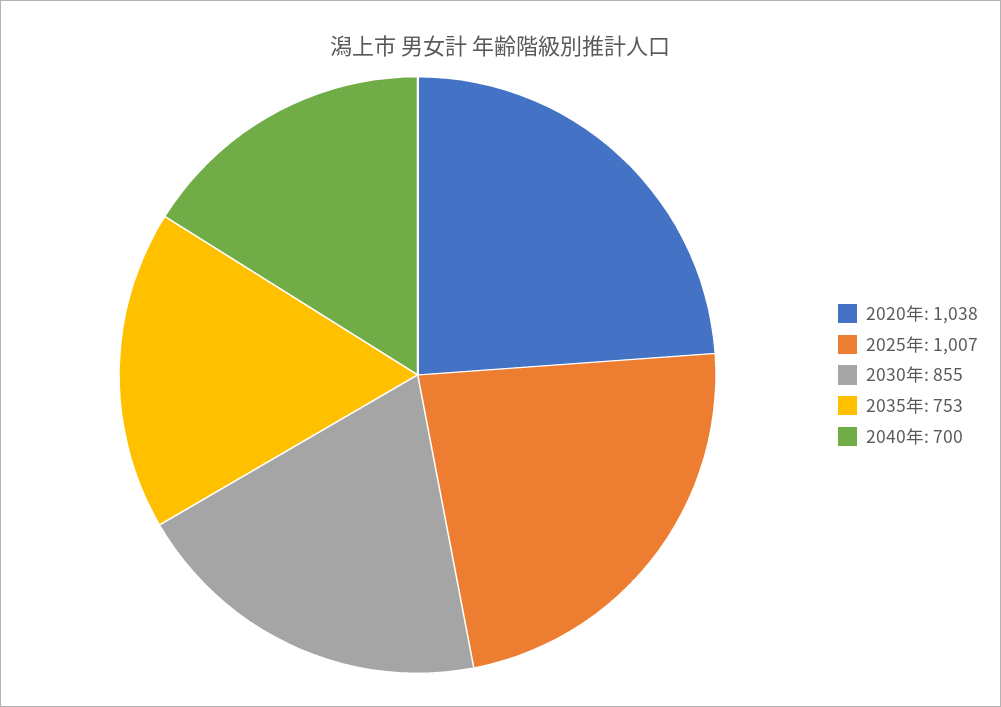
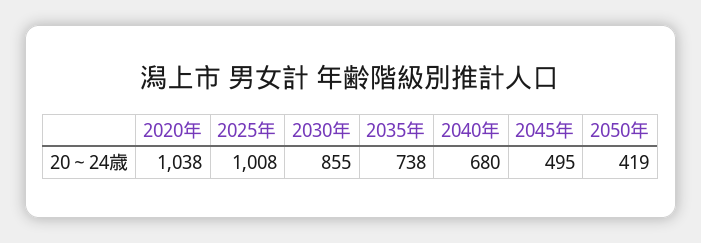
2025年: 1007 -> 1008
2035年: 753 -> 738
2040年: 700 -> 680
2045年: none -> 495
2050年: none -> 419

